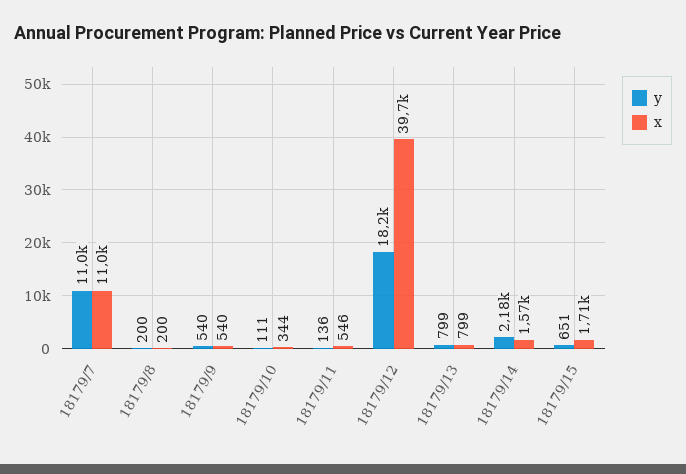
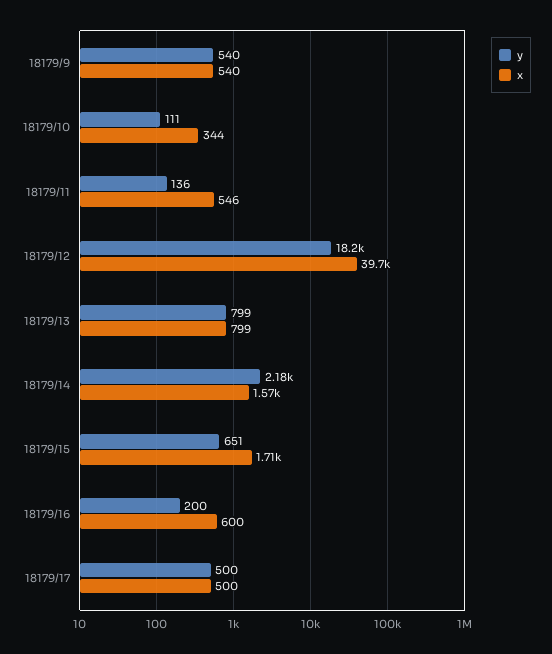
y, 18179/7: 11000 -> none
x, 18179/7: 11000 -> none
y, 18179/8: 200 -> none
x, 18179/8: 200 -> none
y, 18179/16: none -> 200
x, 18179/16: none -> 600
y, 18179/17: none -> 500
x, 18179/17: none -> 500

